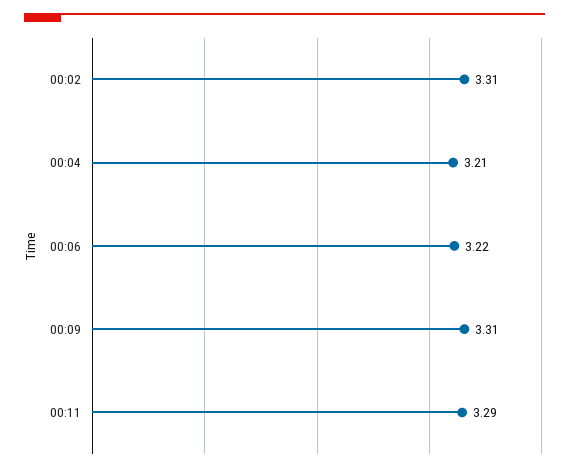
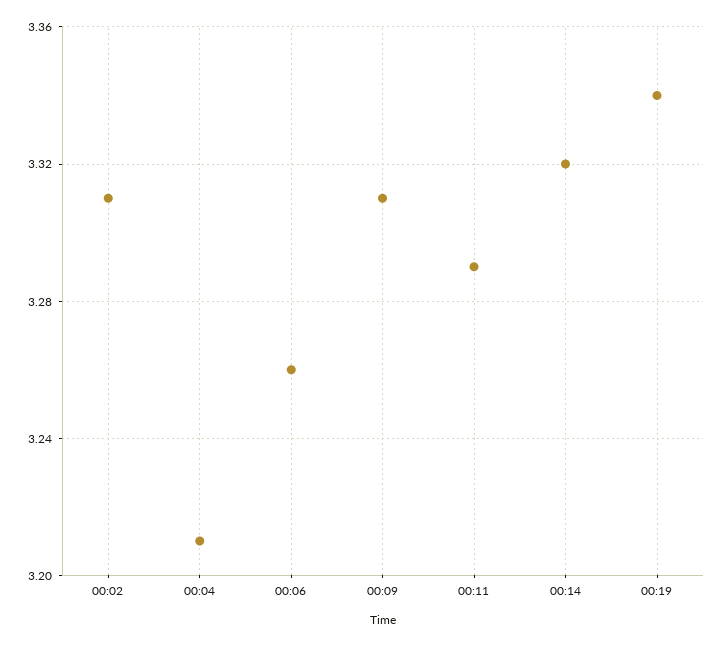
00:06: 3.22 -> 3.26
00:14: none -> 3.32
00:19: none -> 3.34

